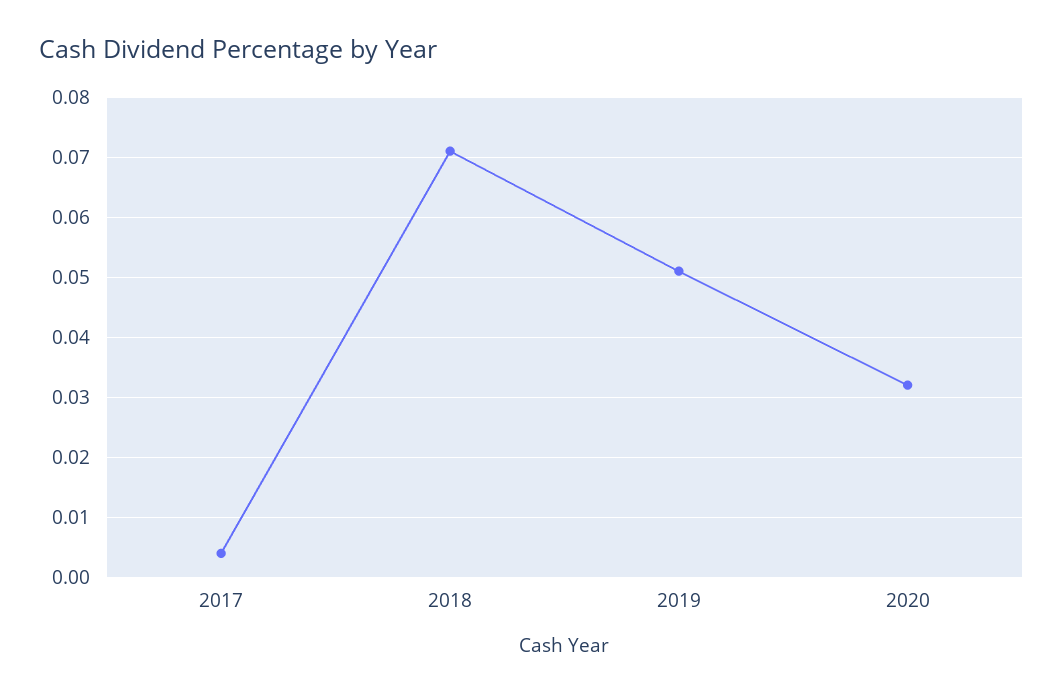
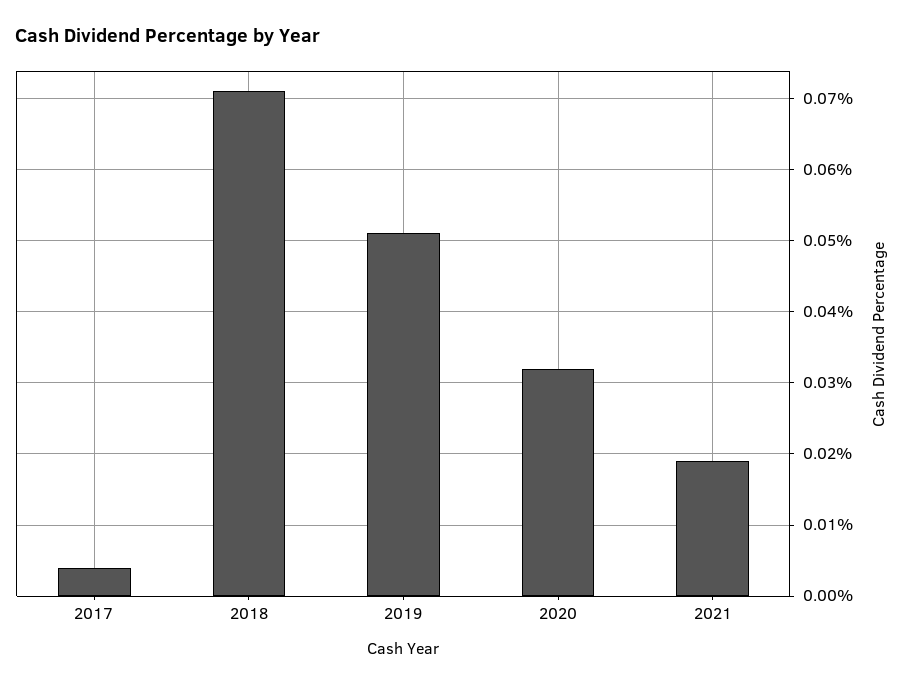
2021: none -> 0.019

